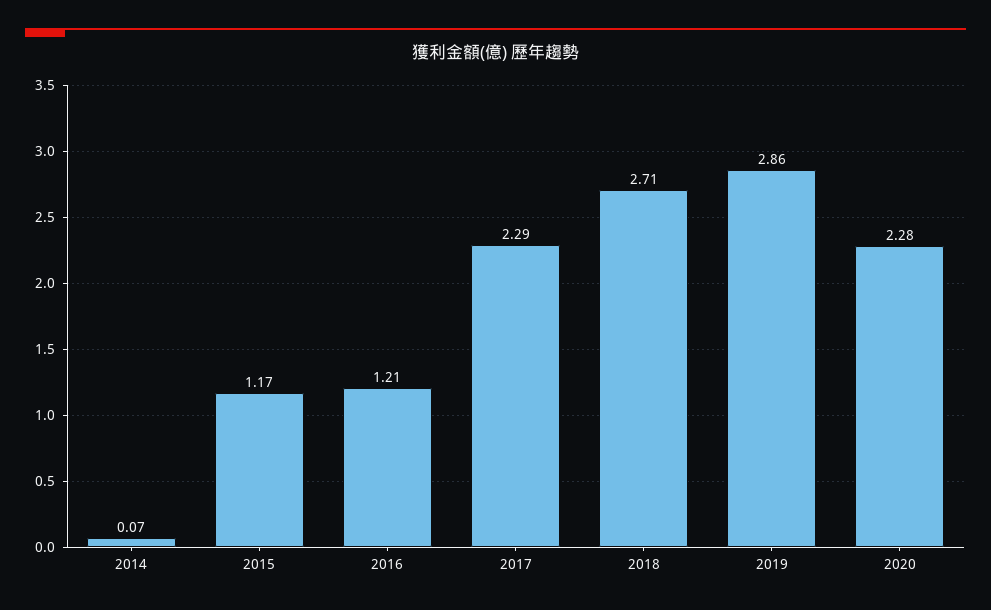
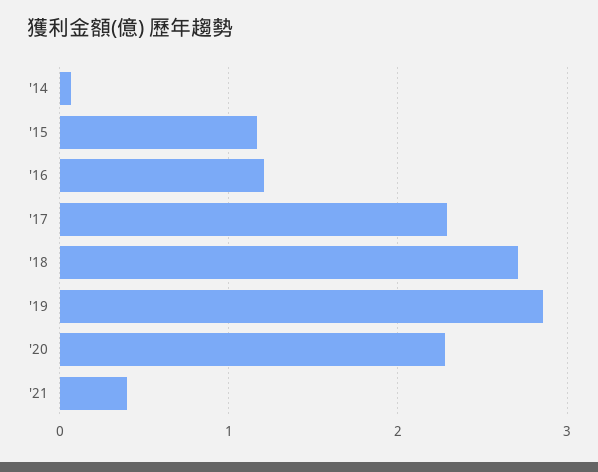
'21: none -> 0.4

